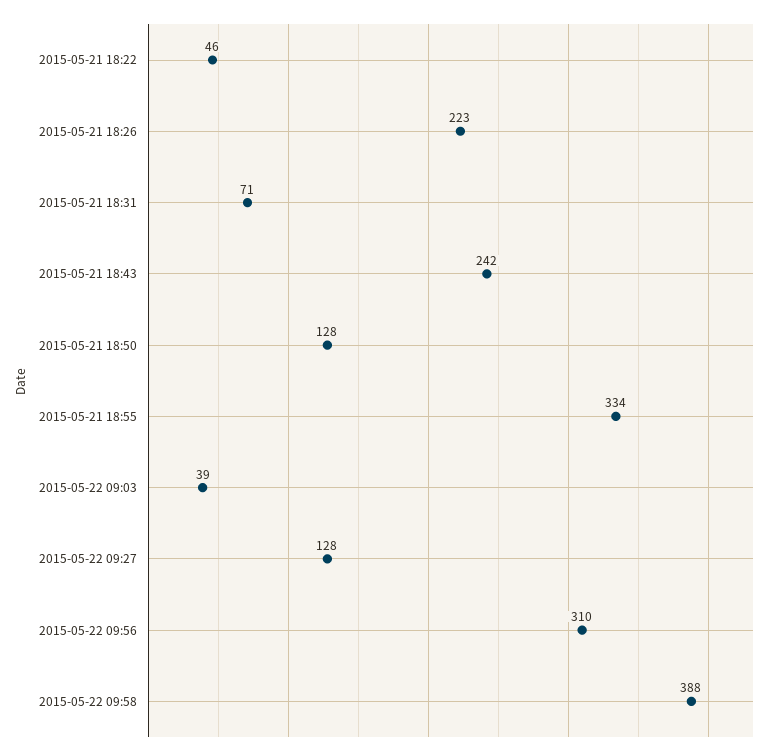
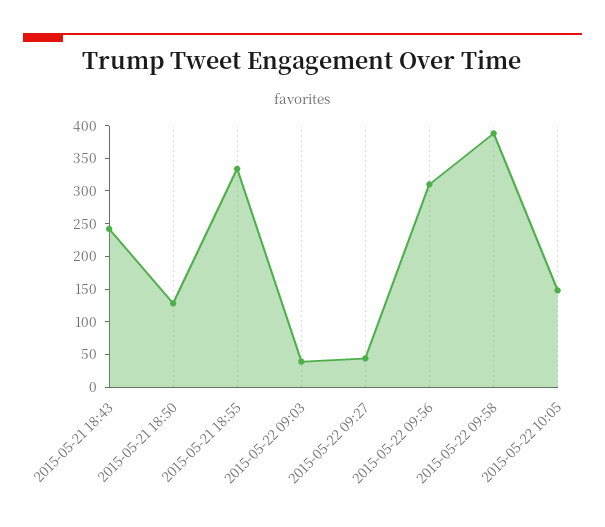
2015-05-21 18:22: 46 -> none
2015-05-21 18:26: 223 -> none
2015-05-21 18:31: 71 -> none
2015-05-22 09:27: 128 -> 50
2015-05-22 10:05: none -> 150

